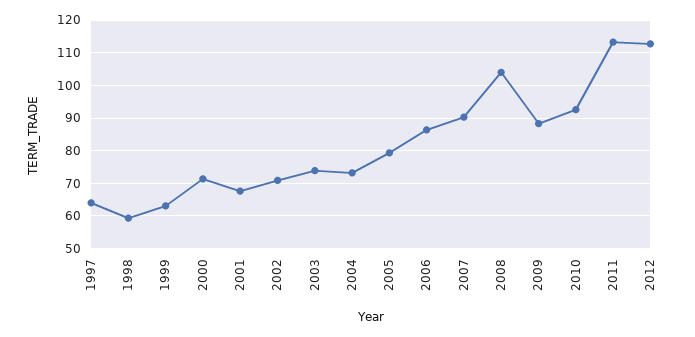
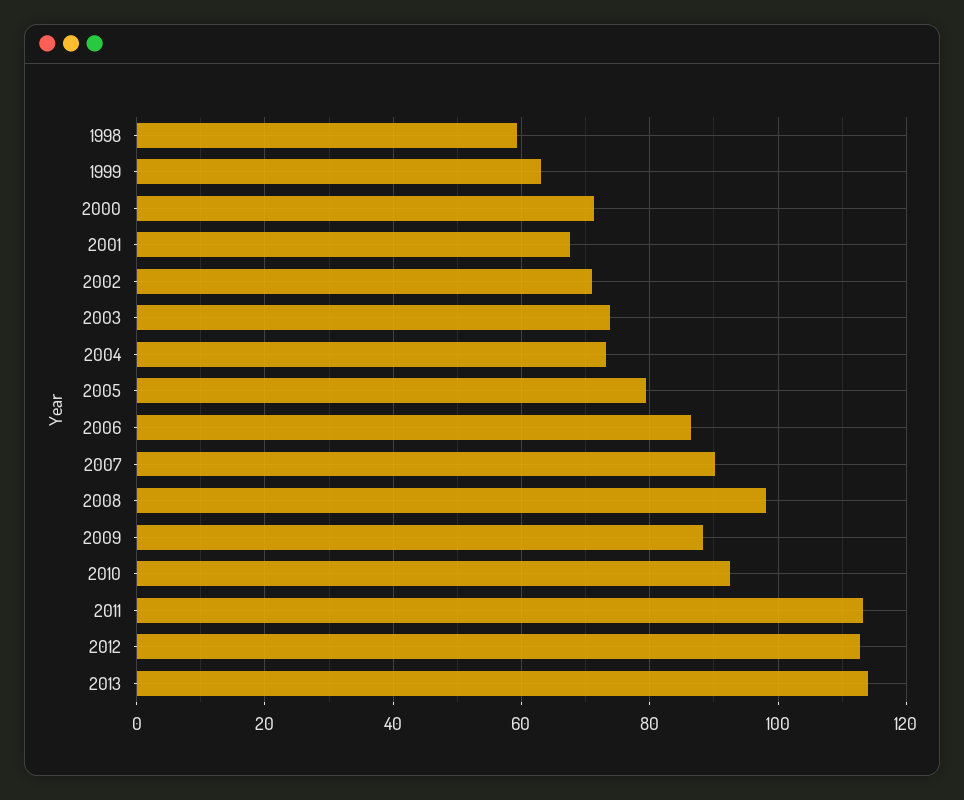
1997: 64 -> none
2008: 104 -> 98
2013: none -> 114

